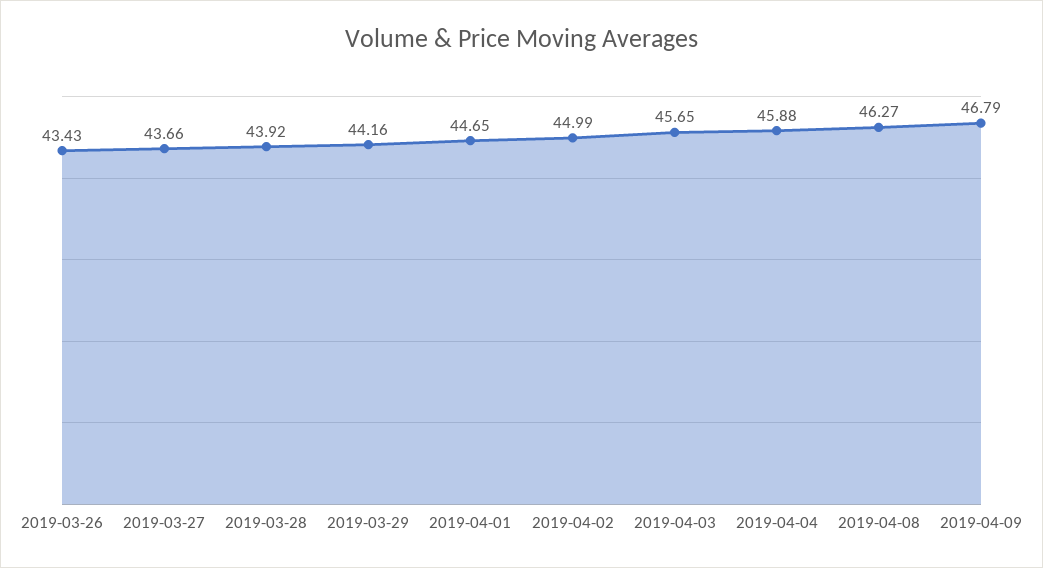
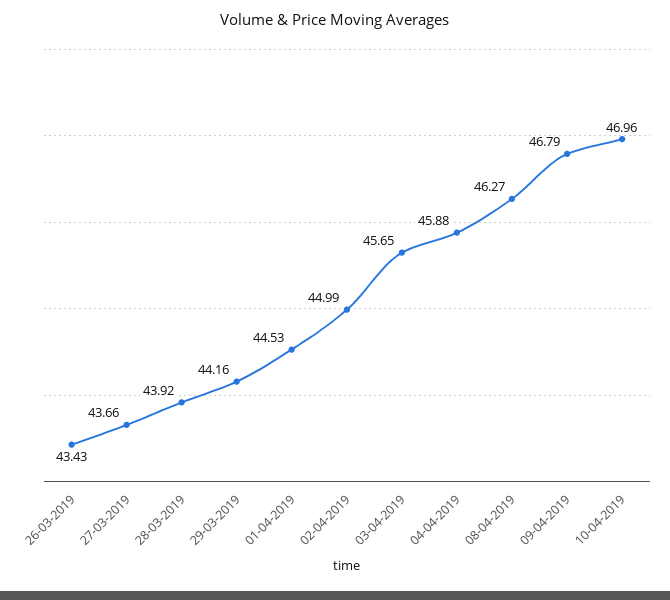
2019-04-01: 44.65 -> 44.53
10-04-2019: none -> 46.96

